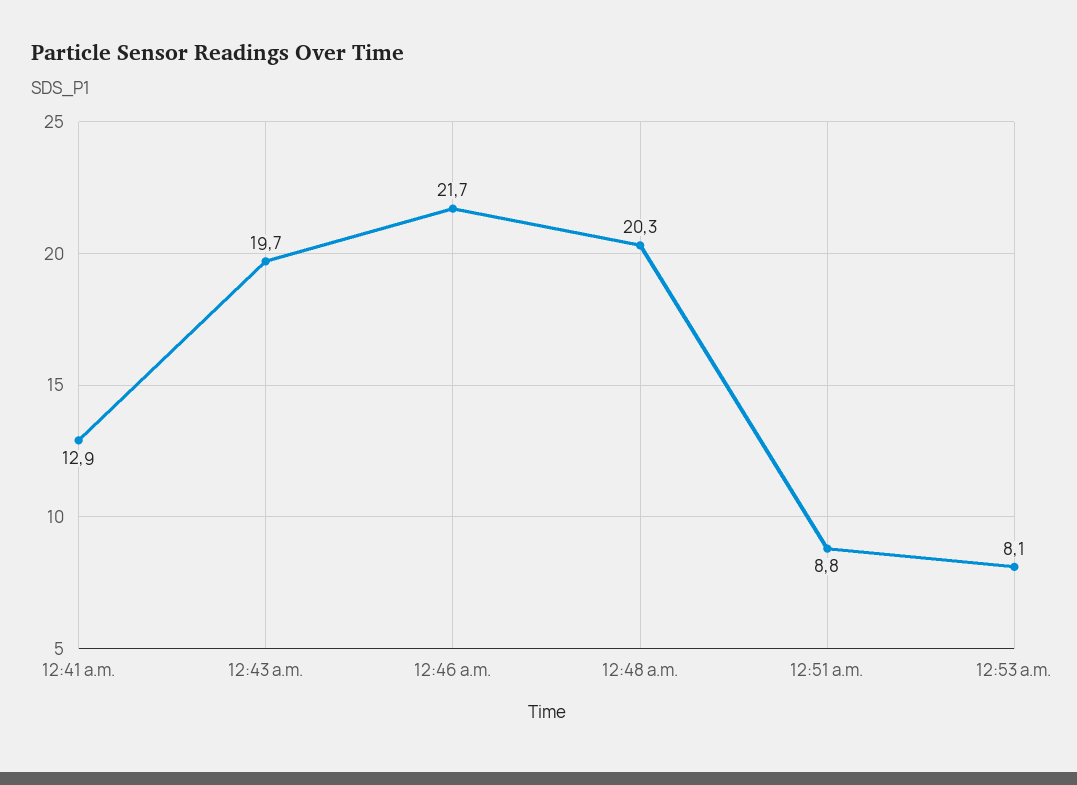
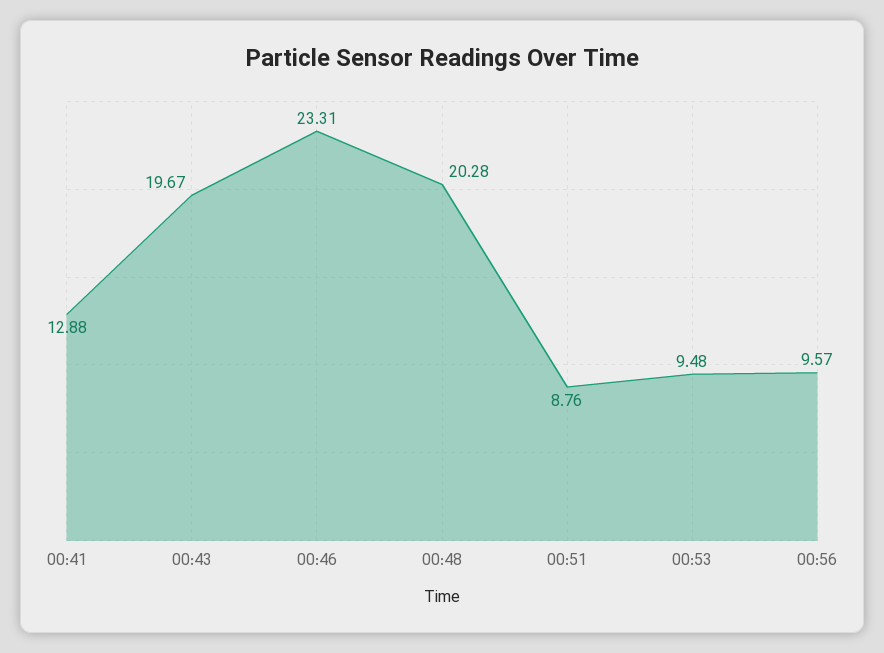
12:46 a.m.: 21.7 -> 23.31
12:53 a.m.: 8.1 -> 9.48
00:56: none -> 9.57

